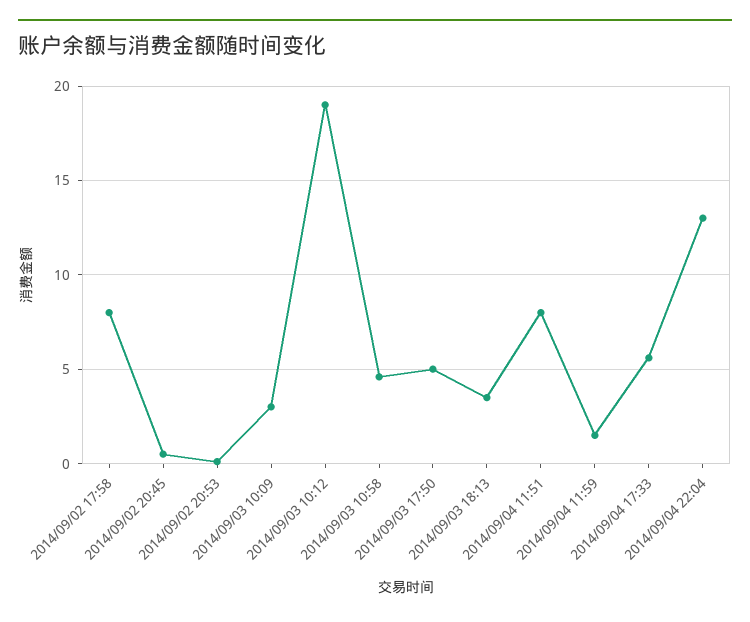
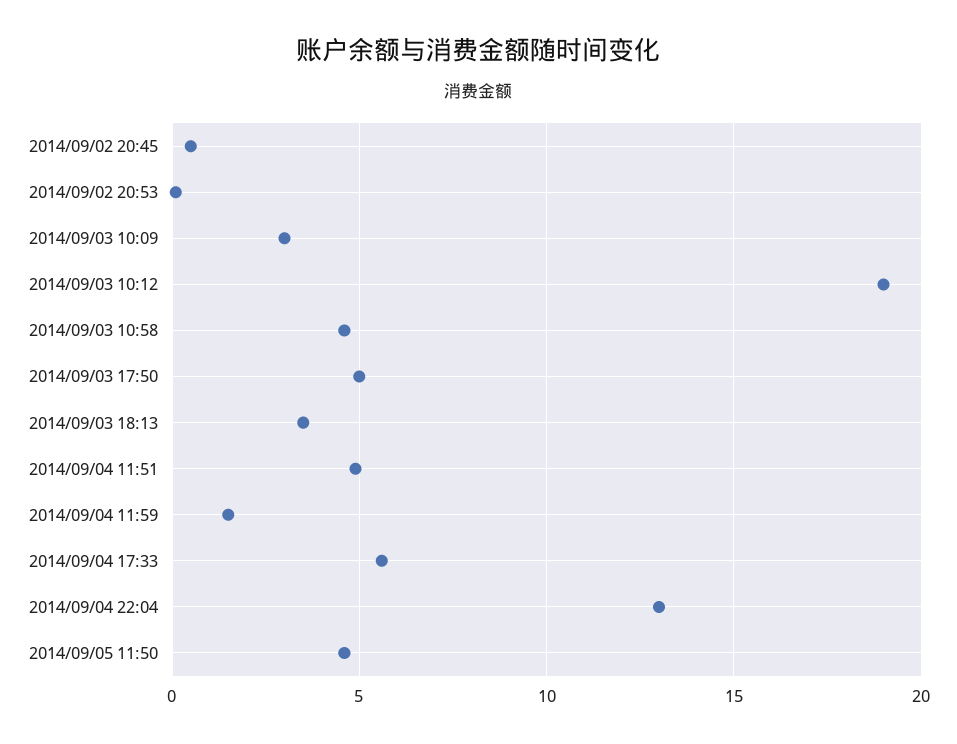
2014/09/02 17:58: 8 -> none
2014/09/04 11:51: 8 -> 5
2014/09/05 11:50: none -> 4.5

